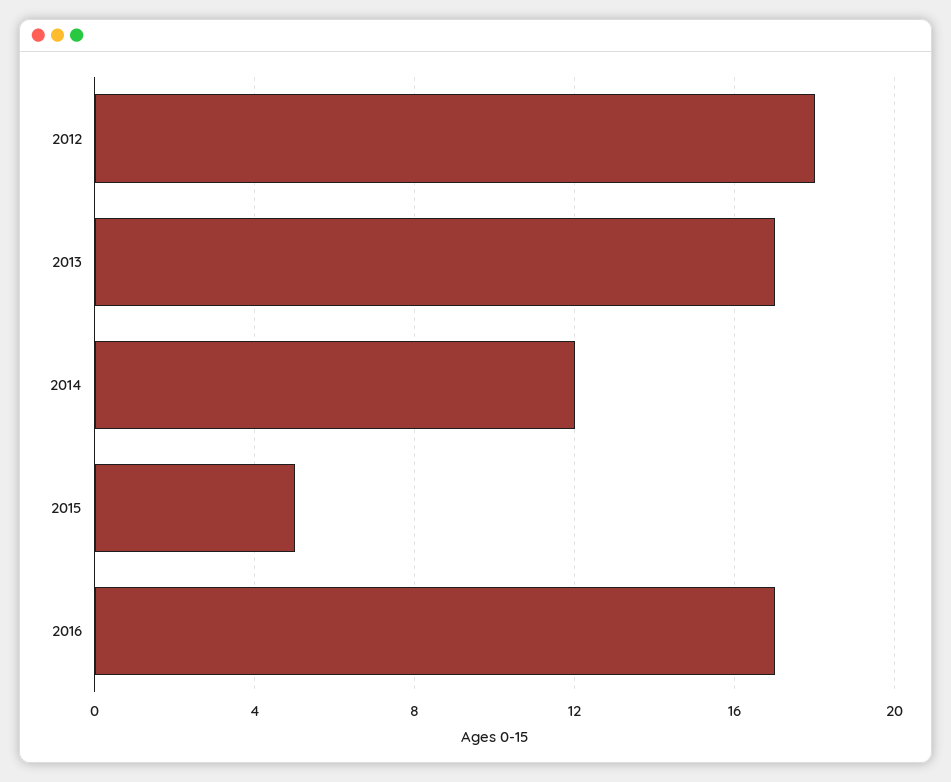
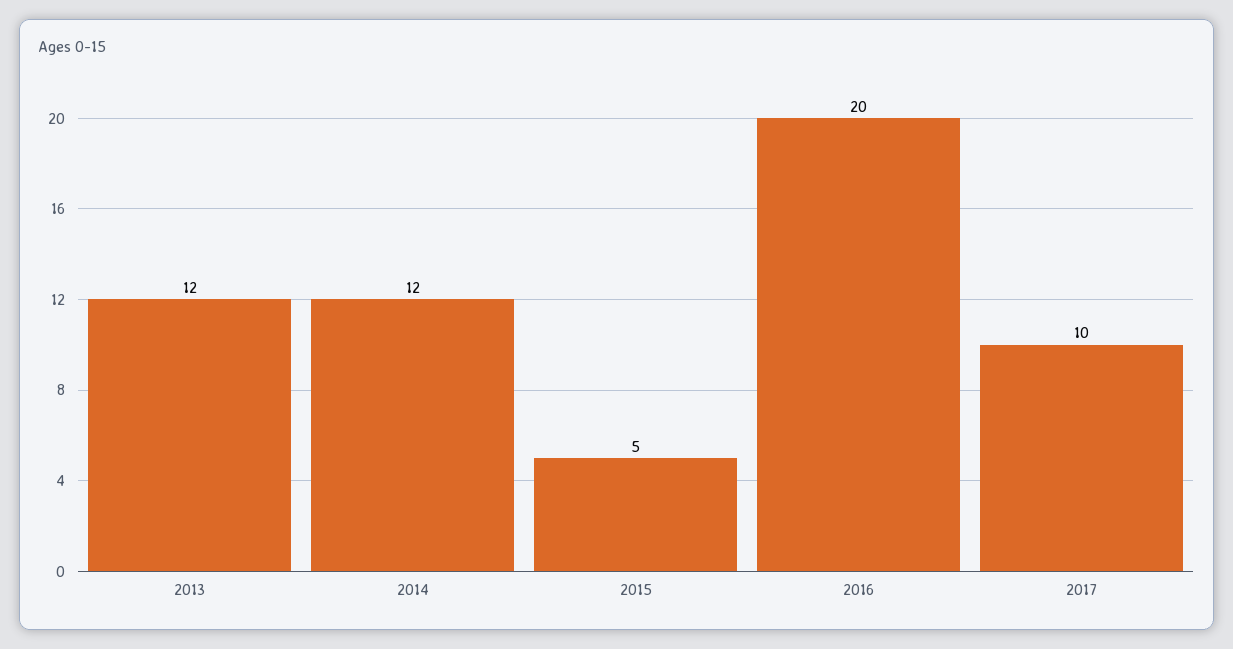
2012: 18 -> none
2013: 17 -> 12
2016: 17 -> 20
2017: none -> 10

